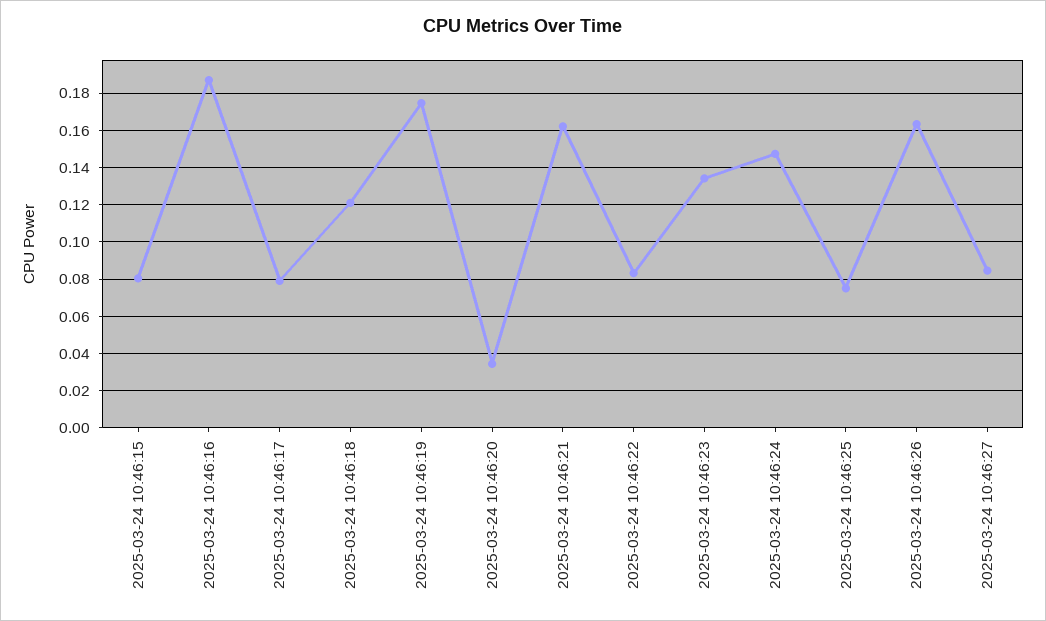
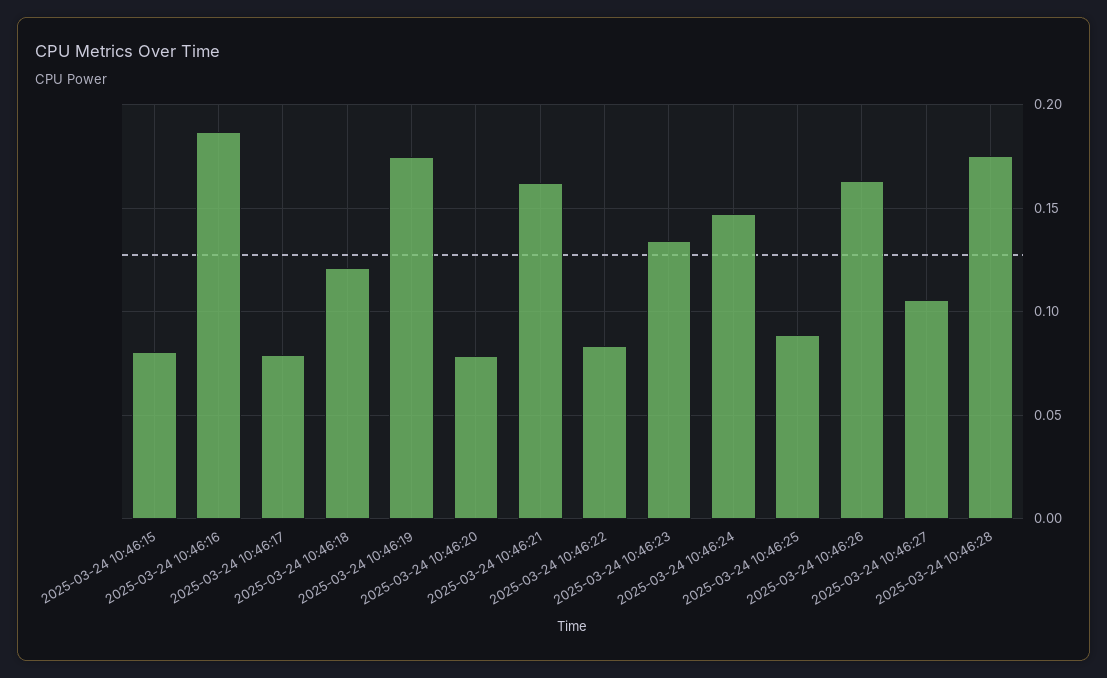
2025-03-24 10:46:20: 0.035 -> 0.08
2025-03-24 10:46:25: 0.075 -> 0.09
2025-03-24 10:46:27: 0.085 -> 0.105
2025-03-24 10:46:28: none -> 0.175

